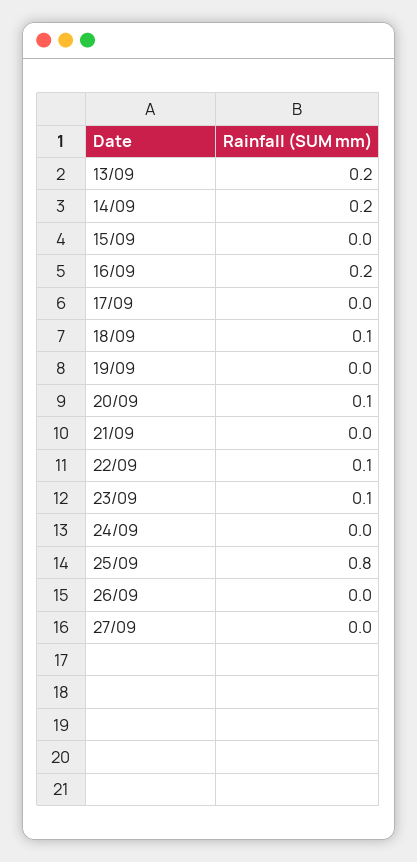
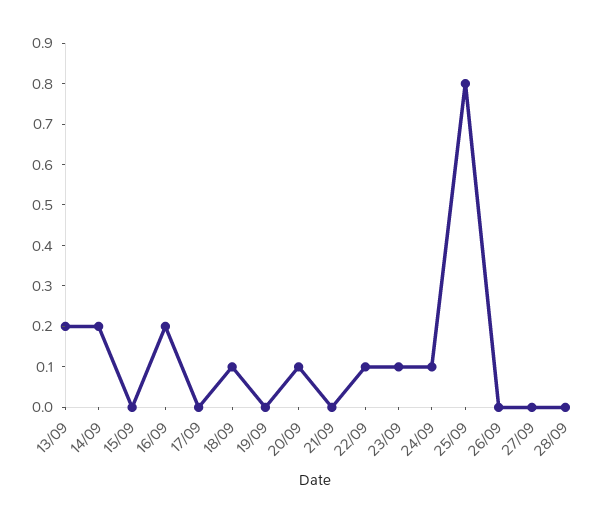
24/09: 0 -> 0.1
28/09: none -> 0

